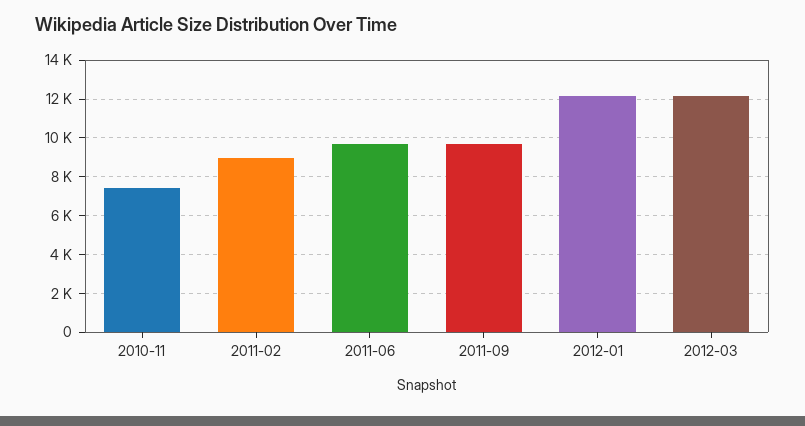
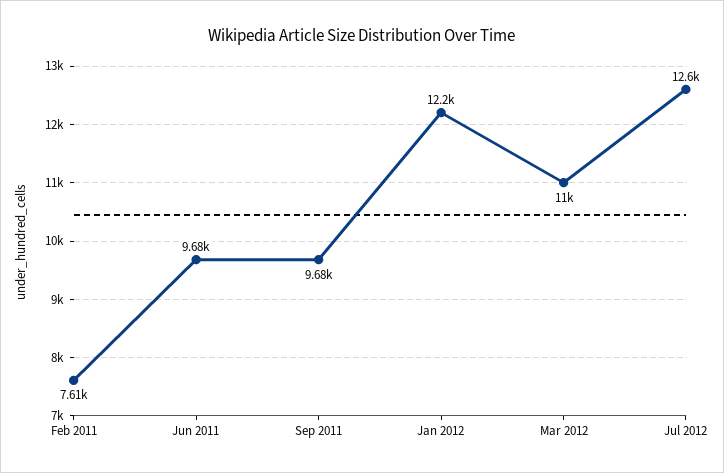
2010-11: 7500 -> none
2011-02: 9000 -> 7610
2012-03: 12000 -> 11000
Jul 2012: none -> 12600

